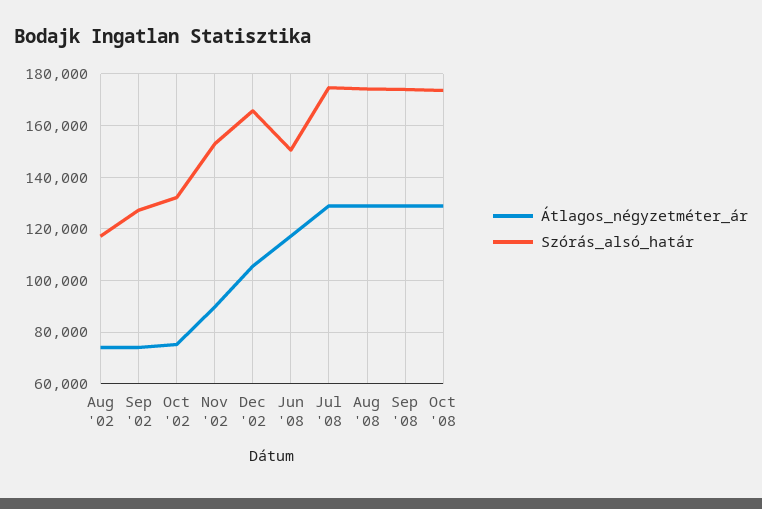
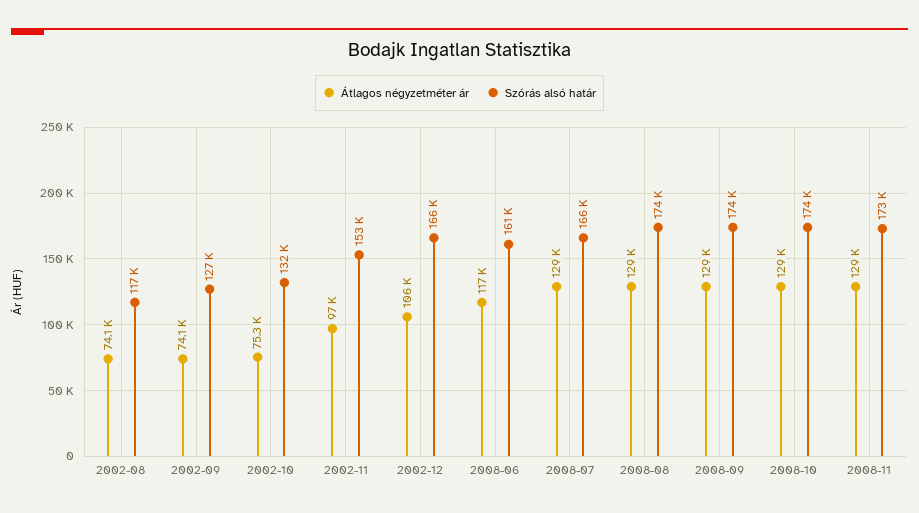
Átlagos_négyzetméter_ár, Nov '02: 90000 -> 97000
Szórás_alsó_határ, Jun '08: 150000 -> 161000
Szórás_alsó_határ, Jul '08: 175000 -> 166000
Átlagos_négyzetméter_ár, 2008-11: none -> 129000
Szórás_alsó_határ, 2008-11: none -> 173000

